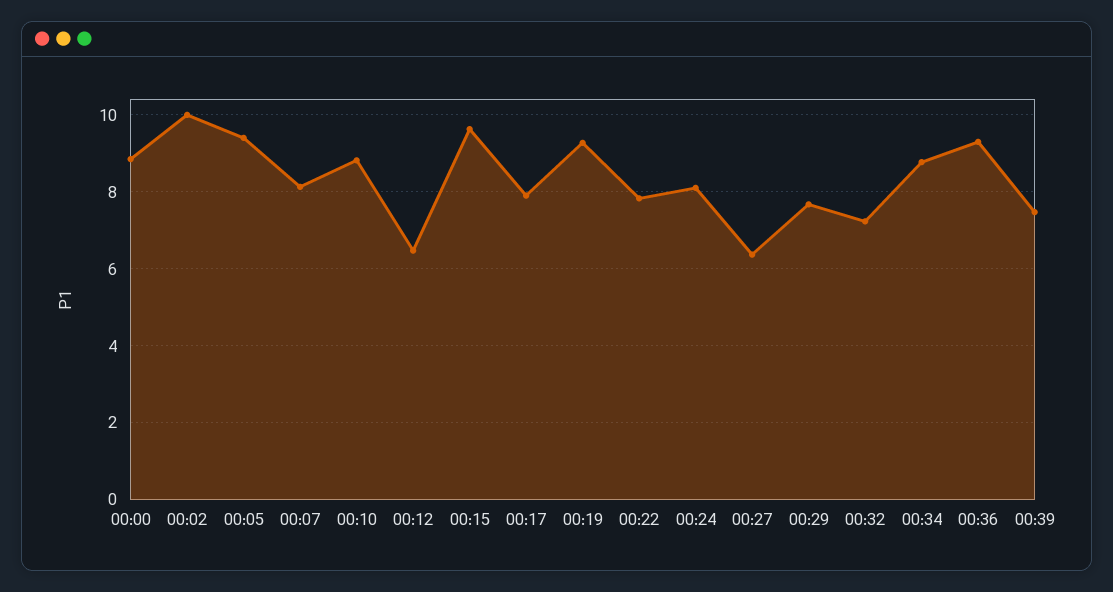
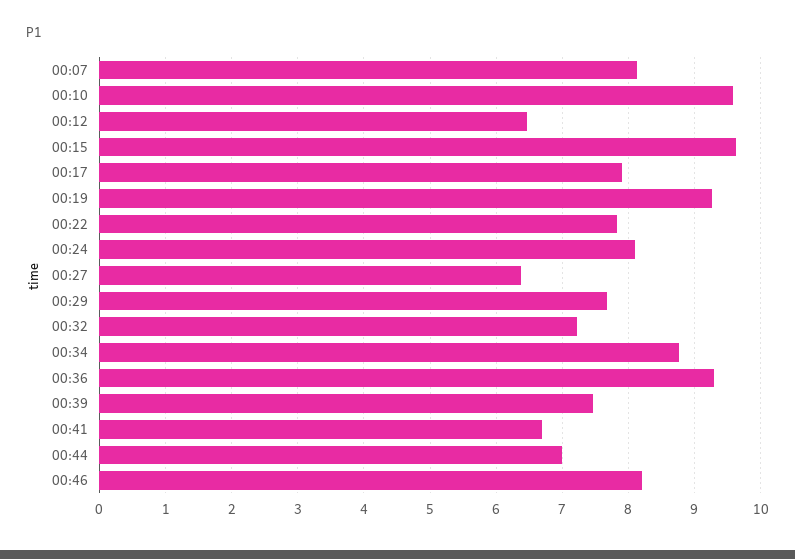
00:00: 8.8 -> none
00:02: 10 -> none
00:05: 9.4 -> none
00:10: 8.8 -> 9.6
00:41: none -> 6.7
00:44: none -> 7
00:46: none -> 8.2

